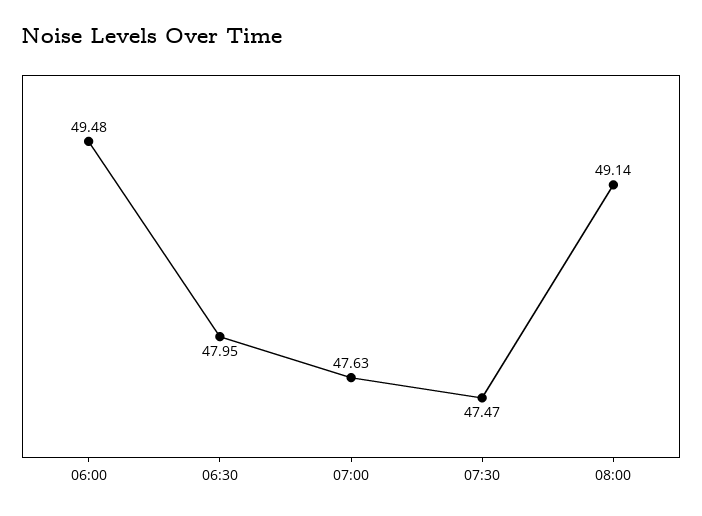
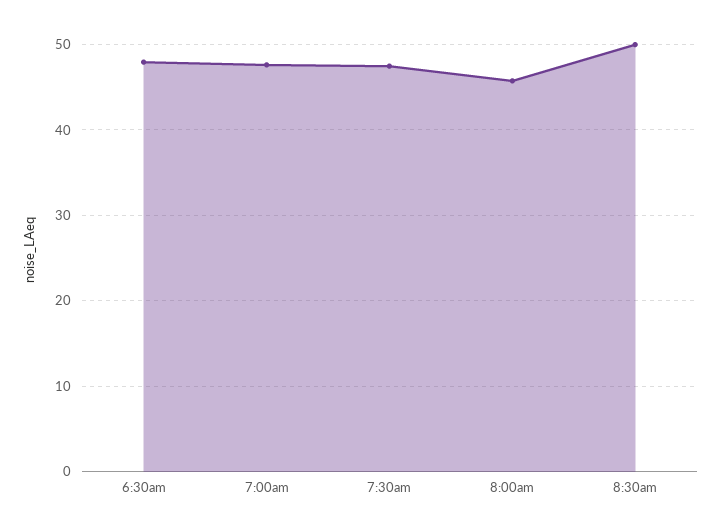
06:00: 49.48 -> none
08:00: 49.14 -> 46
8:30am: none -> 50

